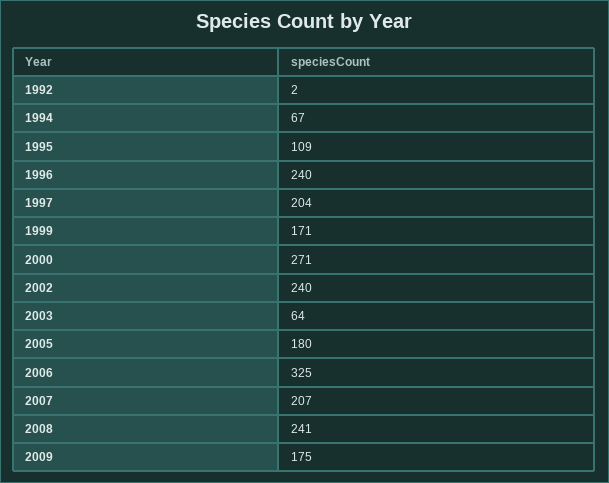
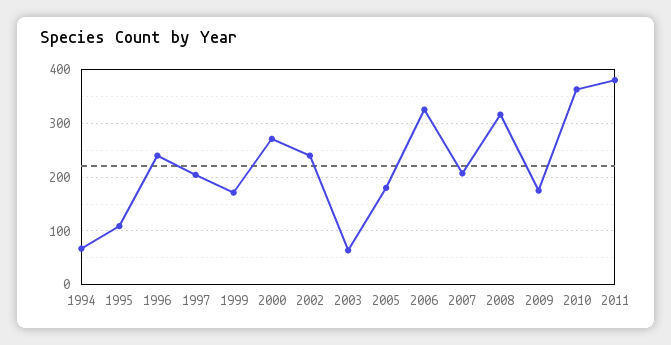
1992: 2 -> none
2008: 241 -> 320
2010: none -> 360
2011: none -> 380

